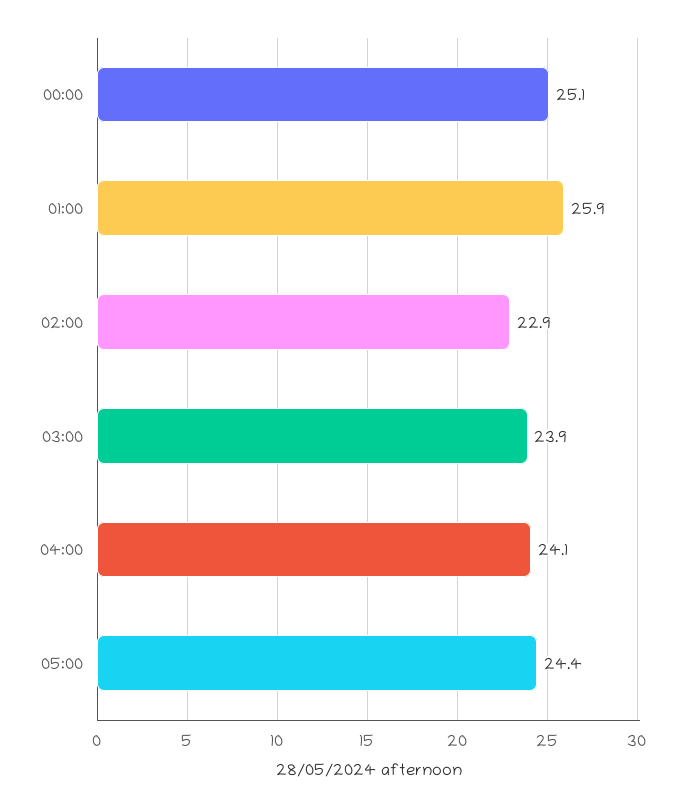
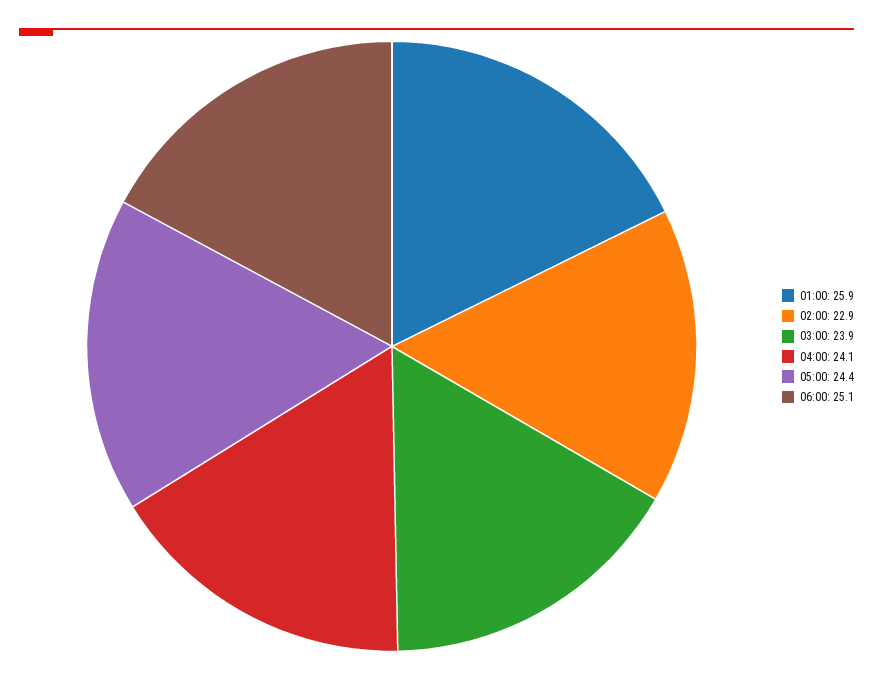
00:00: 25.1 -> none
06:00: none -> 25.1

